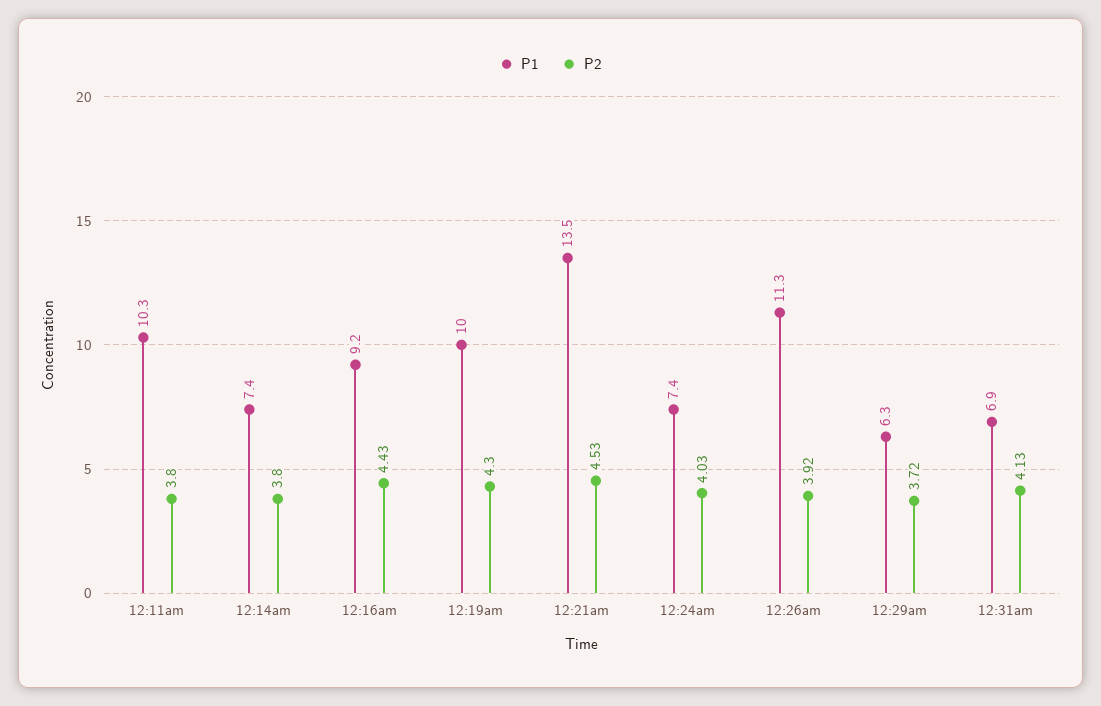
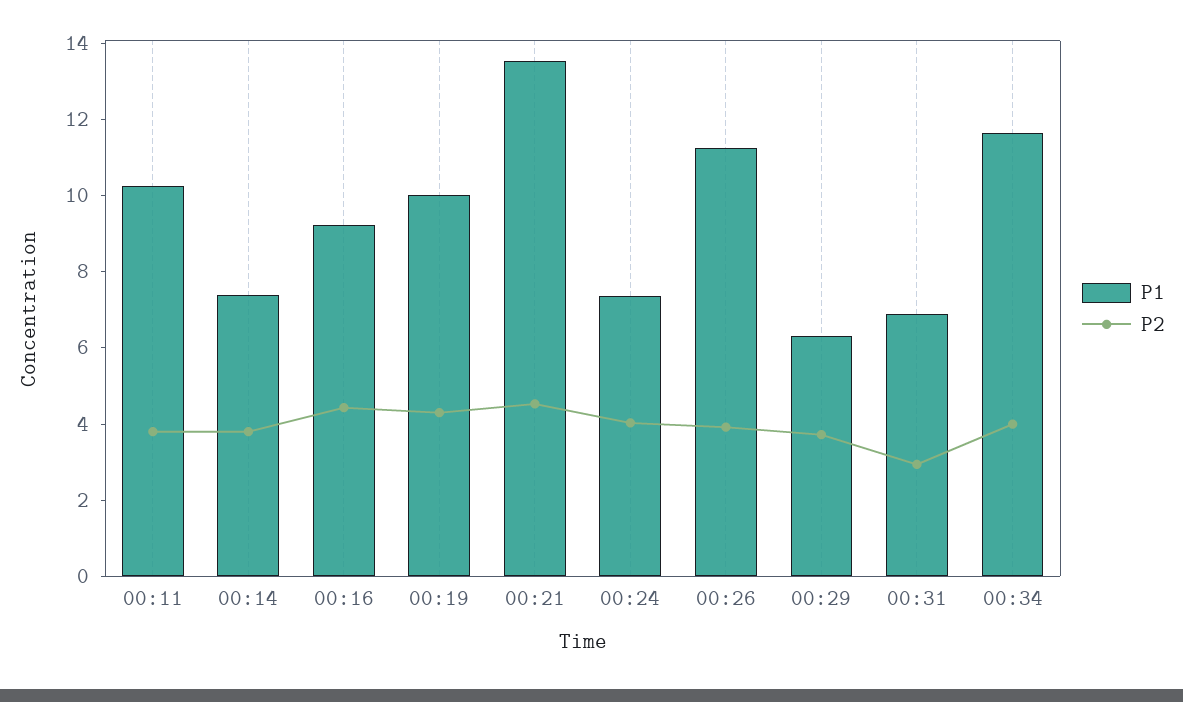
P2, 12:31am: 4.13 -> 3
P1, 00:34: none -> 11.5
P2, 00:34: none -> 4

